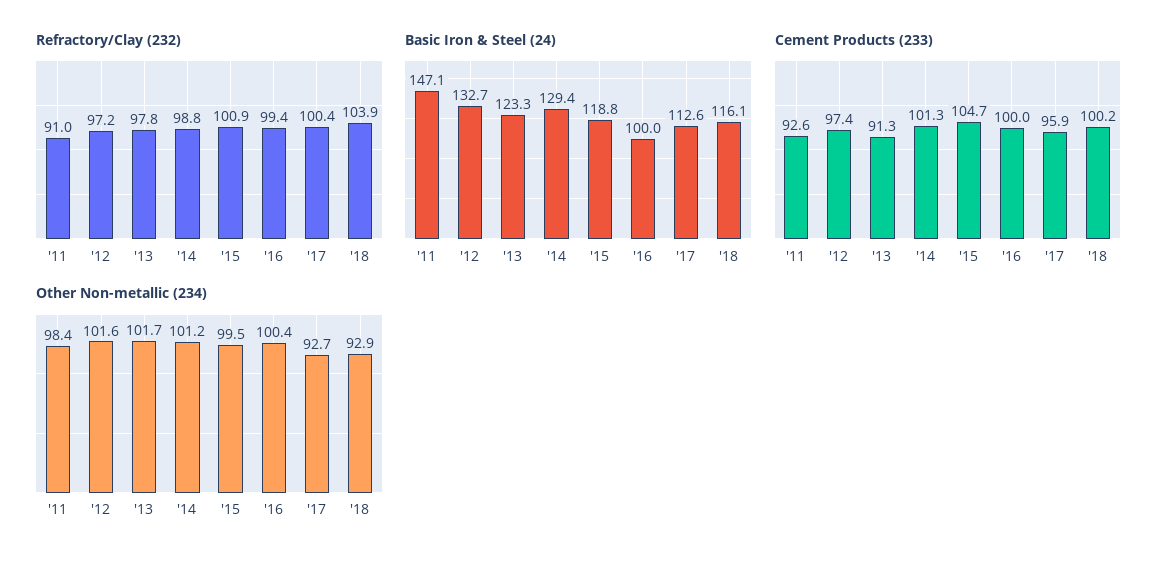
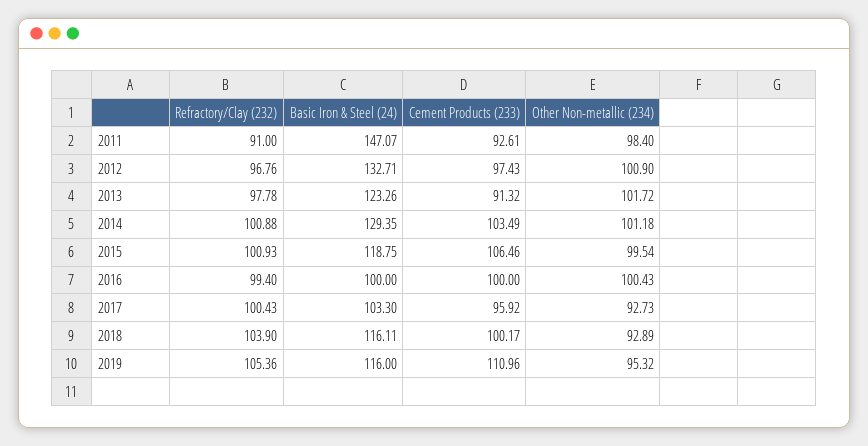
Refractory/Clay (232), '12: 97.2 -> 96.76
Refractory/Clay (232), '14: 98.8 -> 100.88
Basic Iron & Steel (24), '17: 112.6 -> 103.3
Cement Products (233), '14: 101.3 -> 103.49
Cement Products (233), '15: 104.7 -> 106.46
Other Non-metallic (234), '12: 101.6 -> 100.9
Refractory/Clay (232), 2019: none -> 105.36
Basic Iron & Steel (24), 2019: none -> 116
Cement Products (233), 2019: none -> 110.96
Other Non-metallic (234), 2019: none -> 95.32

